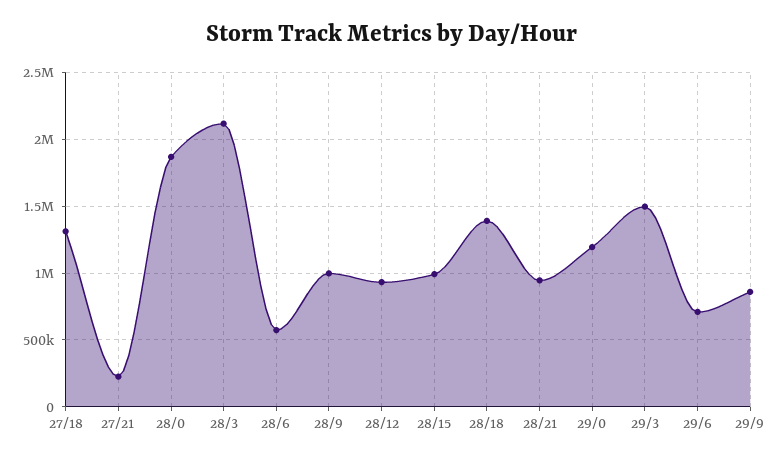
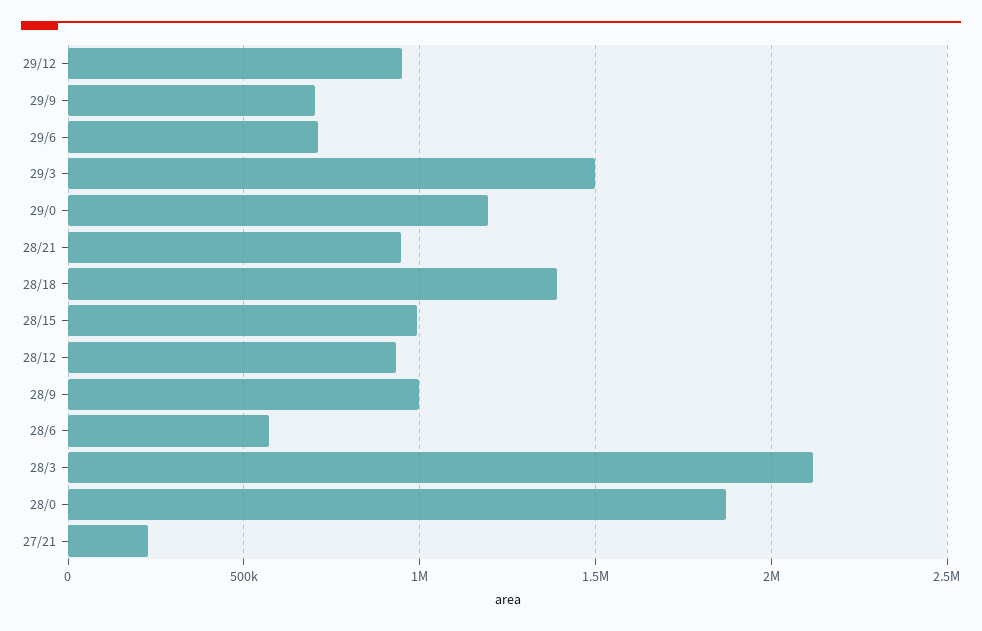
27/18: 1300000 -> none
29/9: 850000 -> 700000
29/12: none -> 950000

